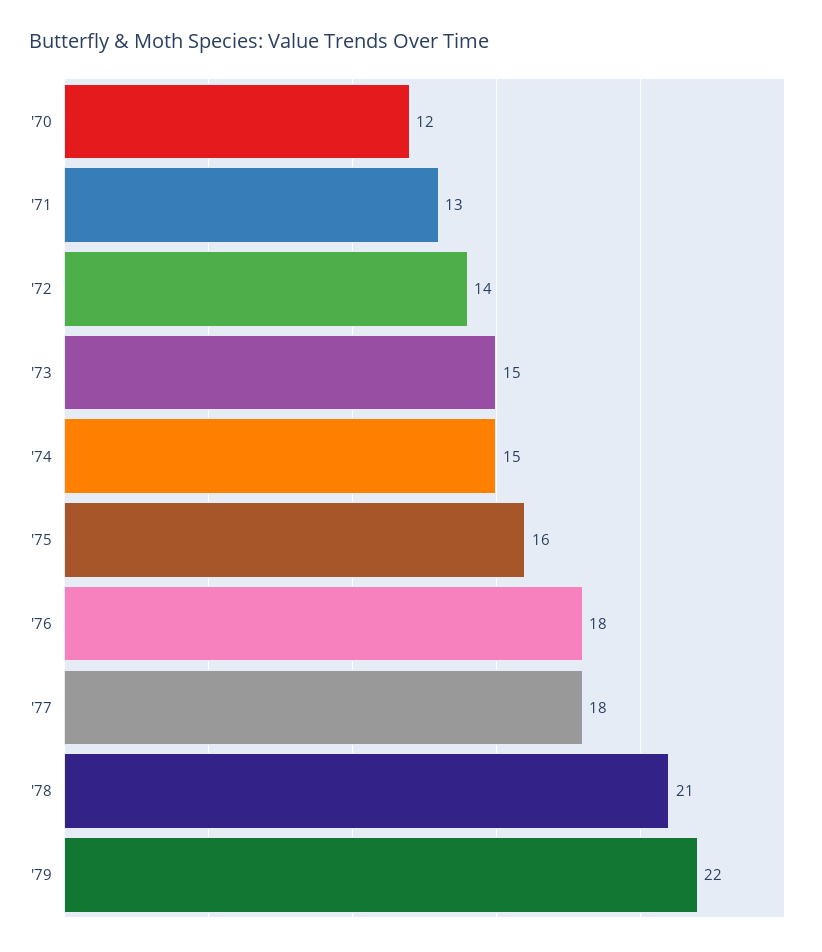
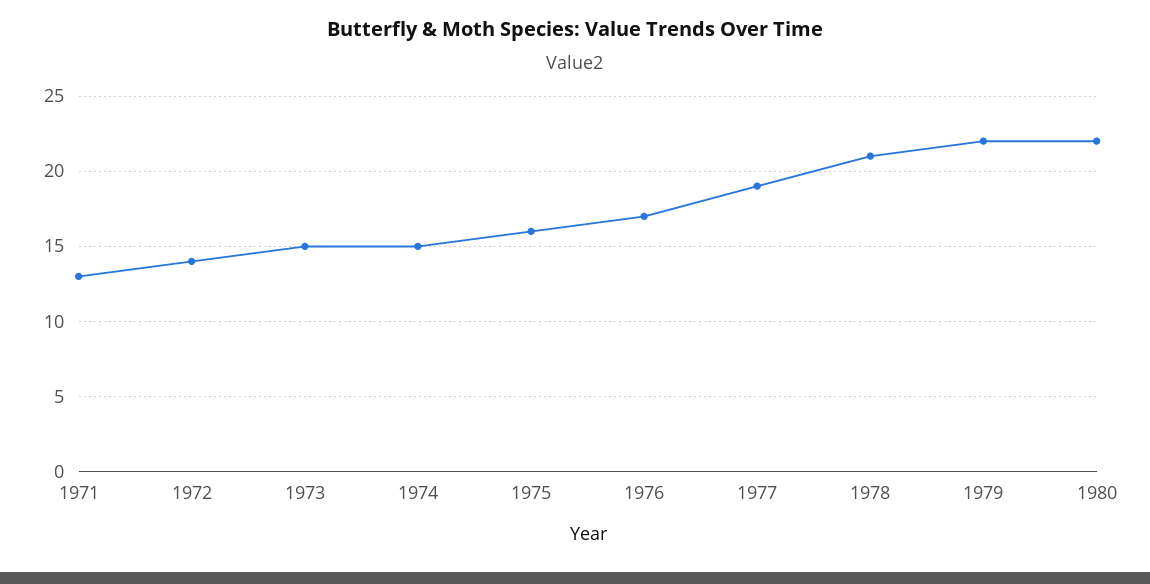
'70: 12 -> none
'76: 18 -> 17
'77: 18 -> 19
1980: none -> 22

